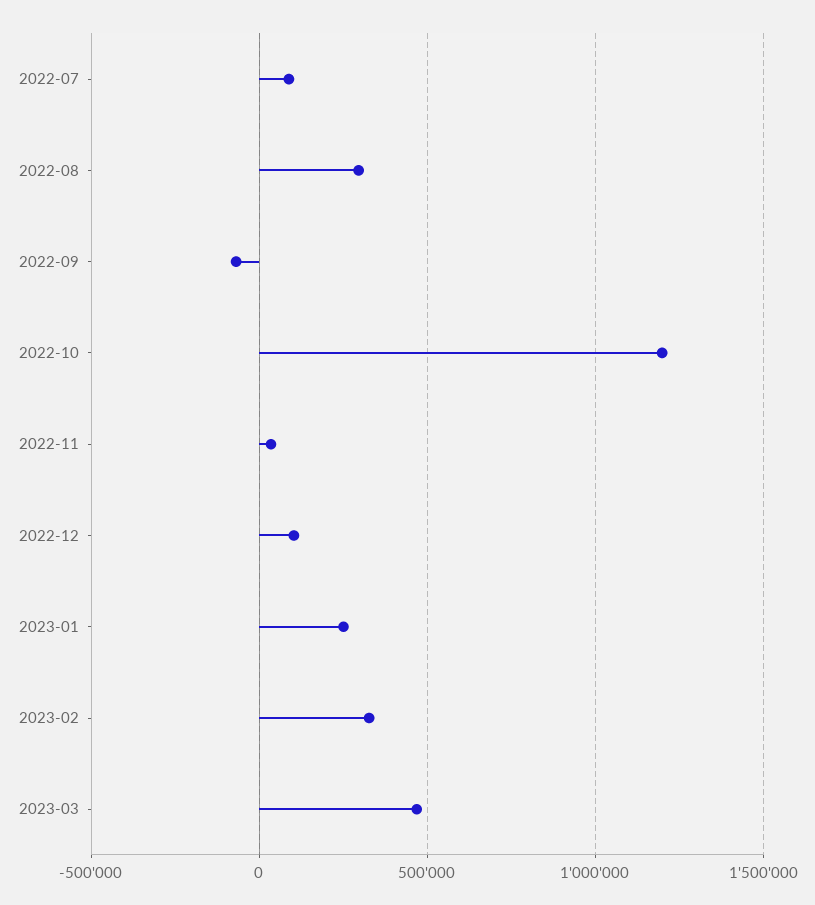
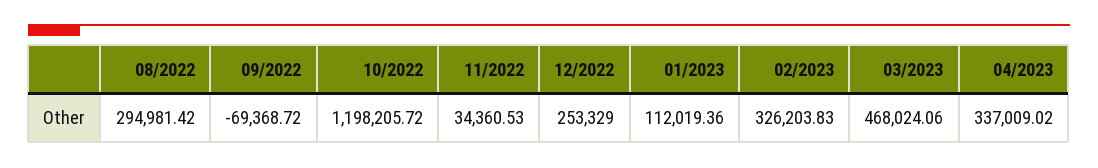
2022-07: 100000 -> none
2022-12: 100000 -> 253329
2023-01: 250000 -> 112019.36
04/2023: none -> 337009.02

